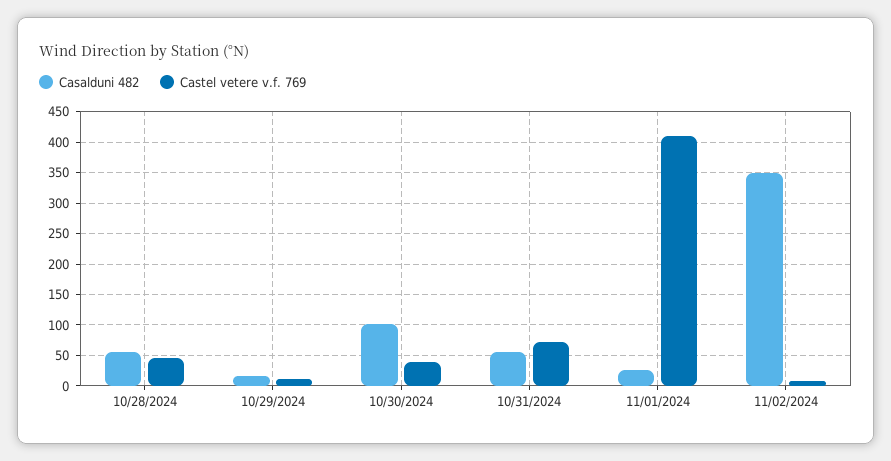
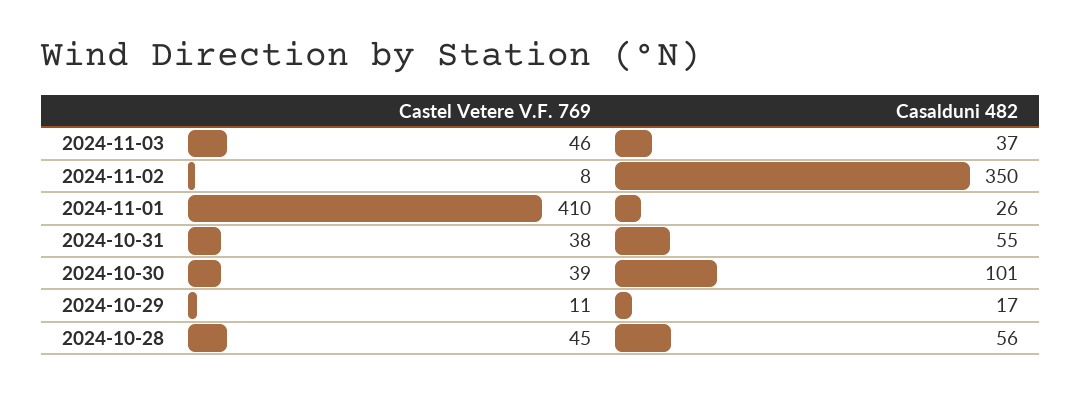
Castel vetere v.f. 769, 10/31/2024: 70 -> 38
Castel vetere v.f. 769, 2024-11-03: none -> 46
Casalduni 482, 2024-11-03: none -> 37

